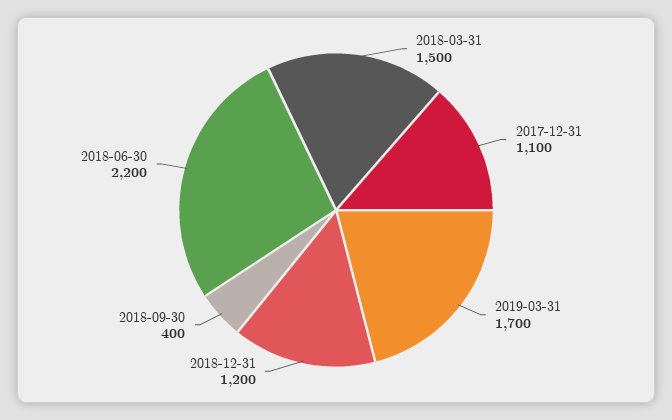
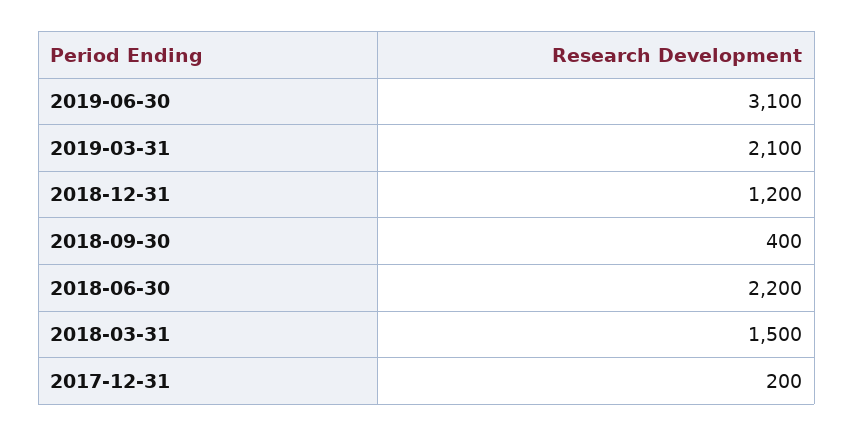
2017-12-31: 1100 -> 200
2019-03-31: 1700 -> 2100
2019-06-30: none -> 3100

